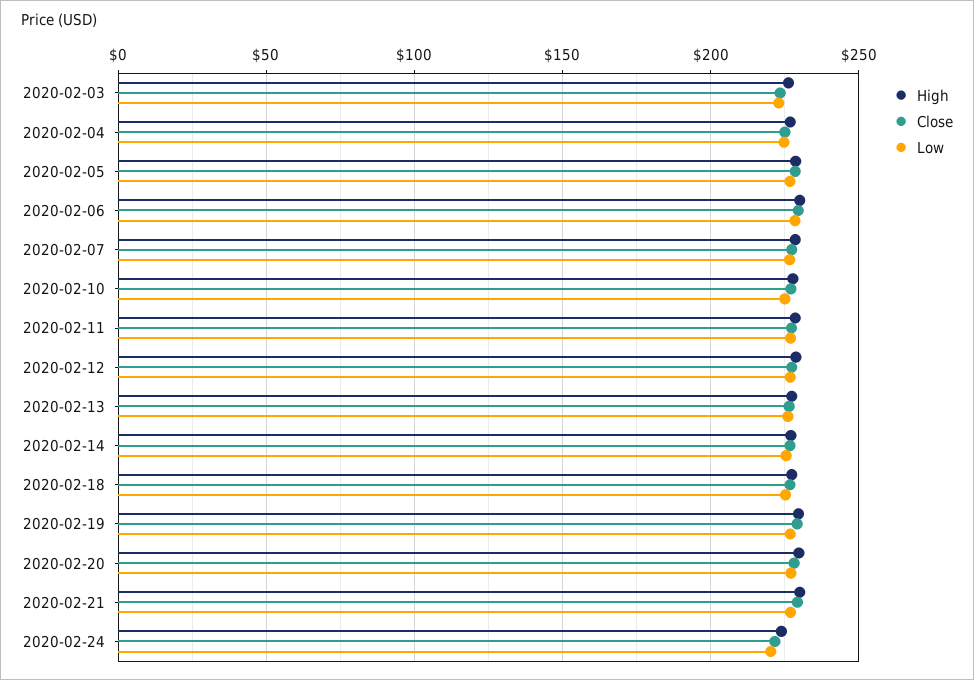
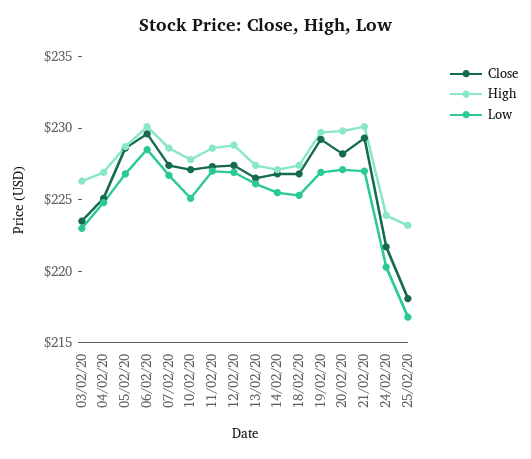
Close, 25/02/20: none -> 218
High, 25/02/20: none -> 223
Low, 25/02/20: none -> 217

